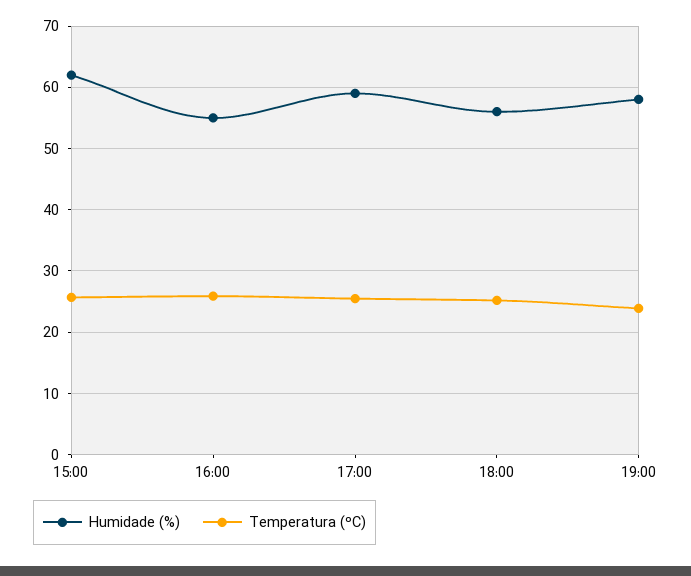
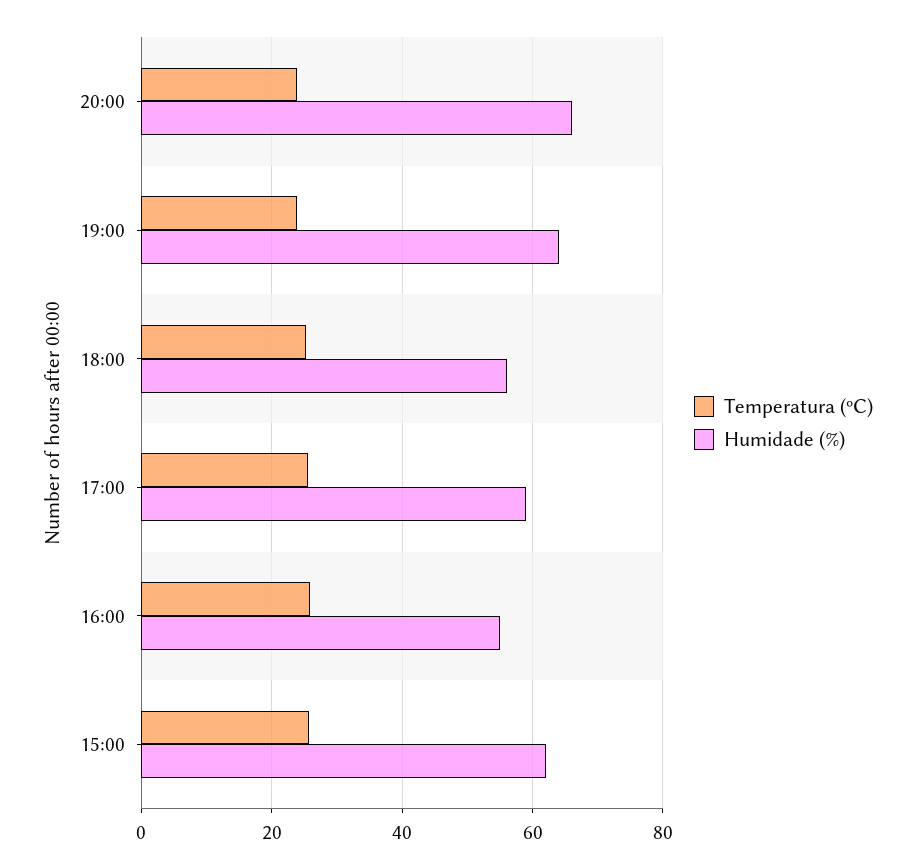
Humidade (%), 19:00: 58 -> 64
Temperatura (ºC), 20:00: none -> 24
Humidade (%), 20:00: none -> 66

